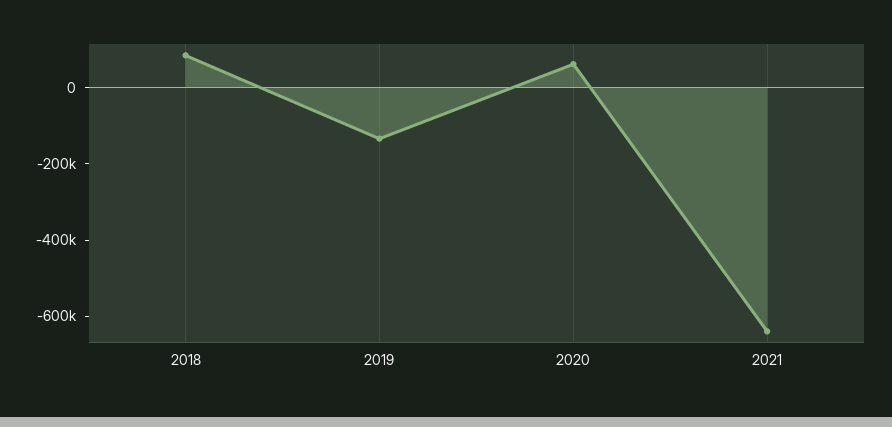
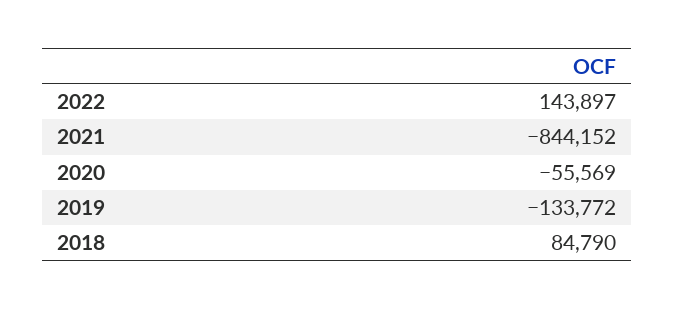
2020: 50000 -> -55569
2021: -650000 -> -844152
2022: none -> 143897

